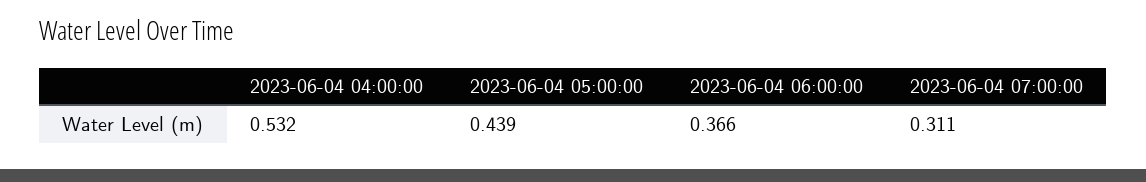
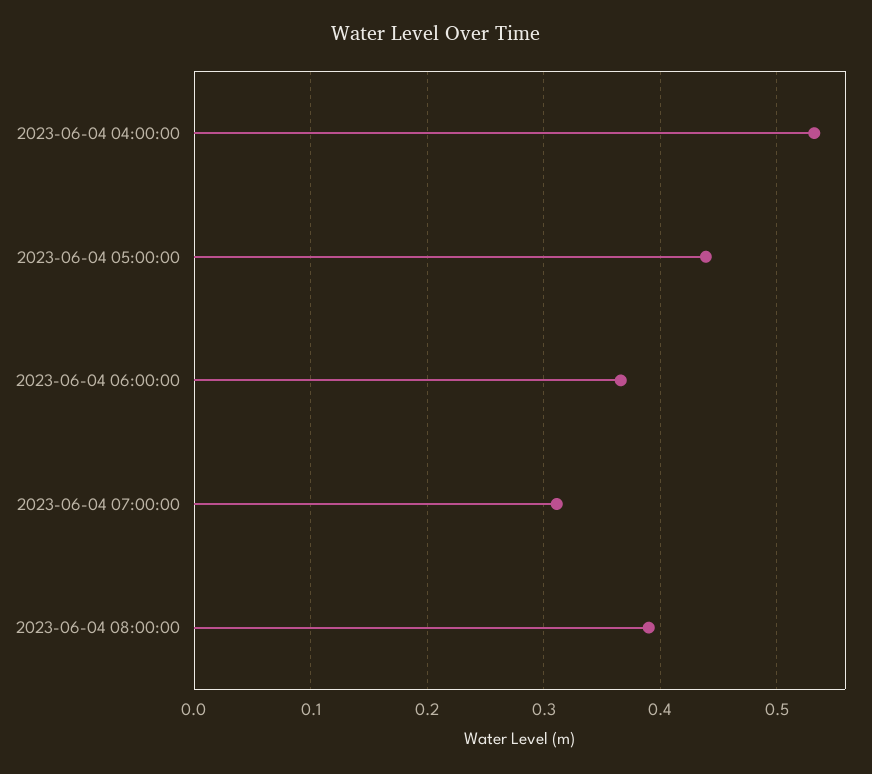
2023-06-04 08:00:00: none -> 0.39

